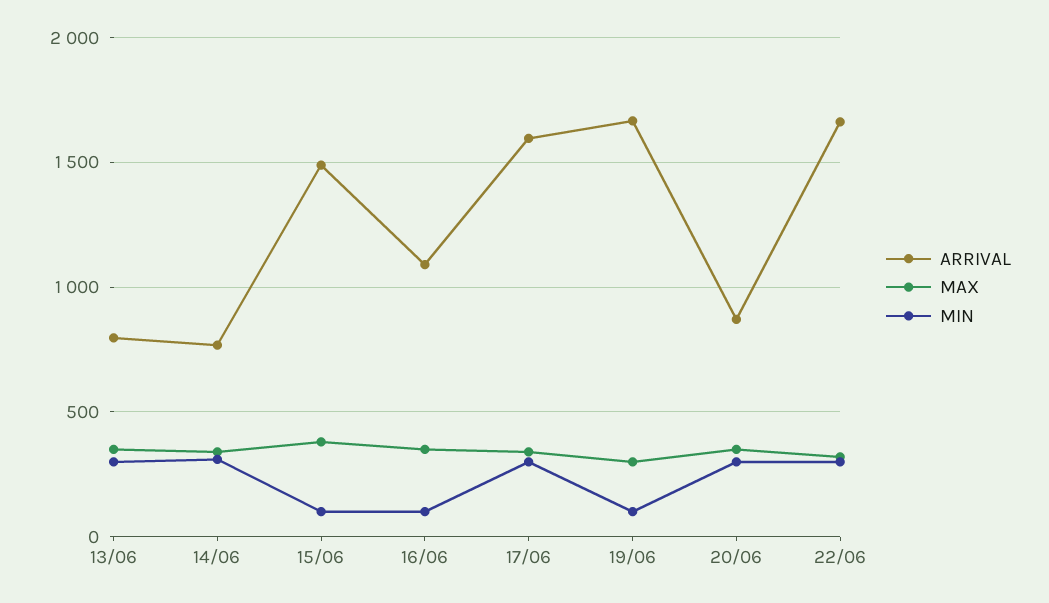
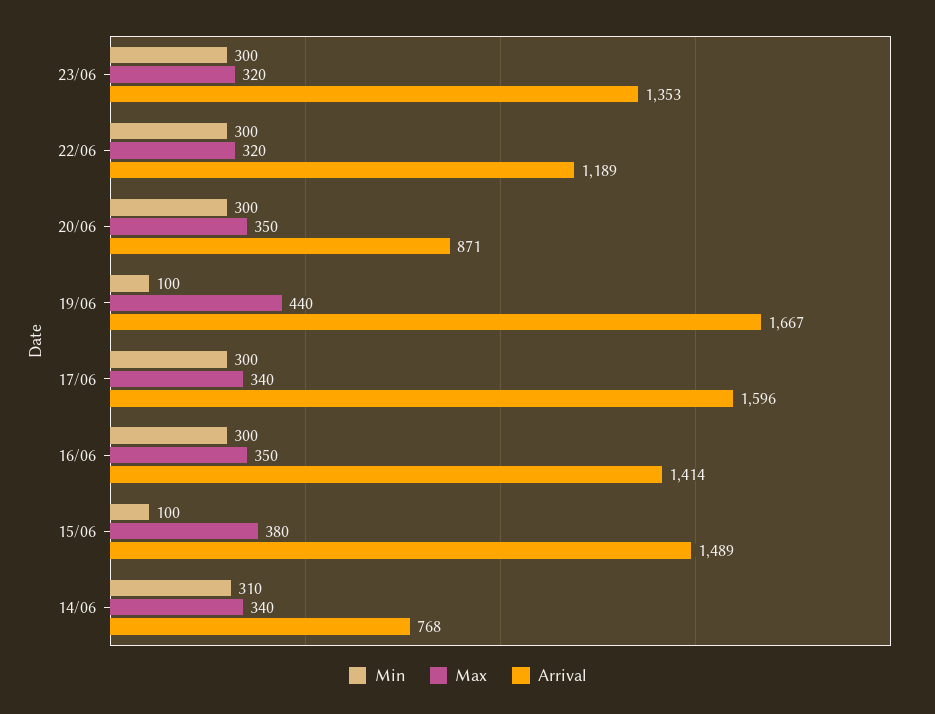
ARRIVAL, 13/06: 800 -> none
MAX, 13/06: 350 -> none
MIN, 13/06: 300 -> none
ARRIVAL, 16/06: 1100 -> 1414
MIN, 16/06: 100 -> 300
MAX, 19/06: 300 -> 440
ARRIVAL, 22/06: 1650 -> 1189
MIN, 23/06: none -> 300
MAX, 23/06: none -> 320
ARRIVAL, 23/06: none -> 1353

